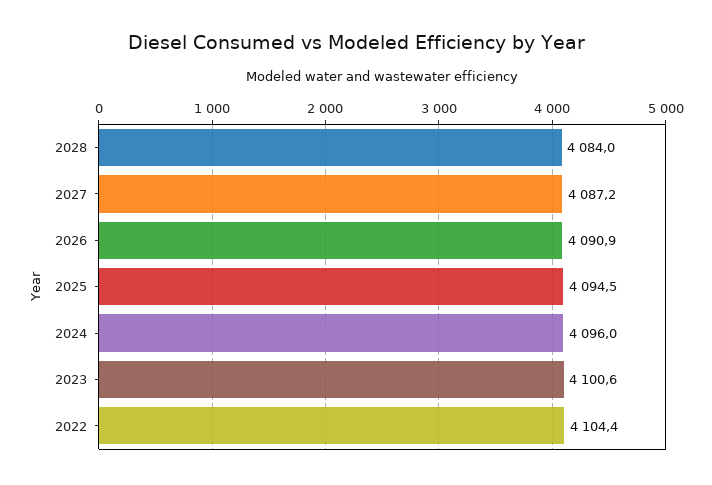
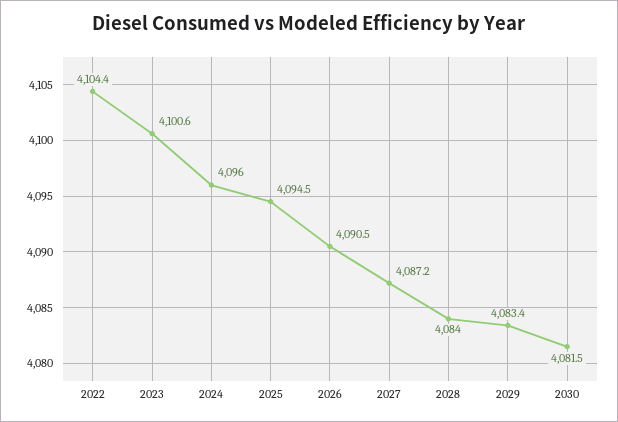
2026: 4090.9 -> 4090.5
2029: none -> 4083.4
2030: none -> 4081.5

